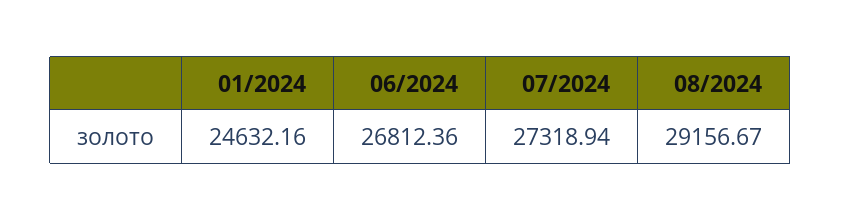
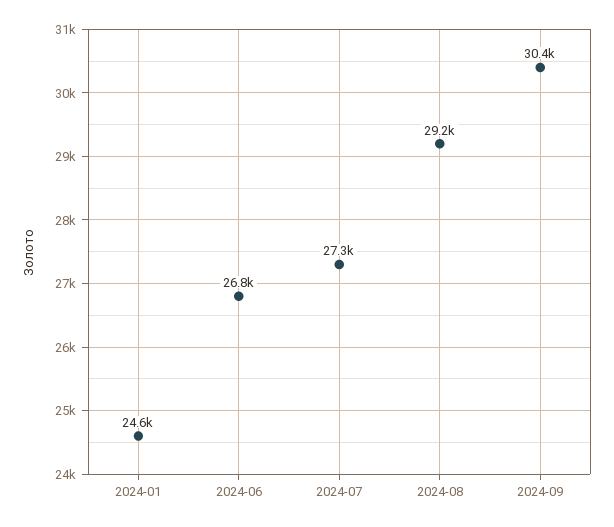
2024-09: none -> 30400

